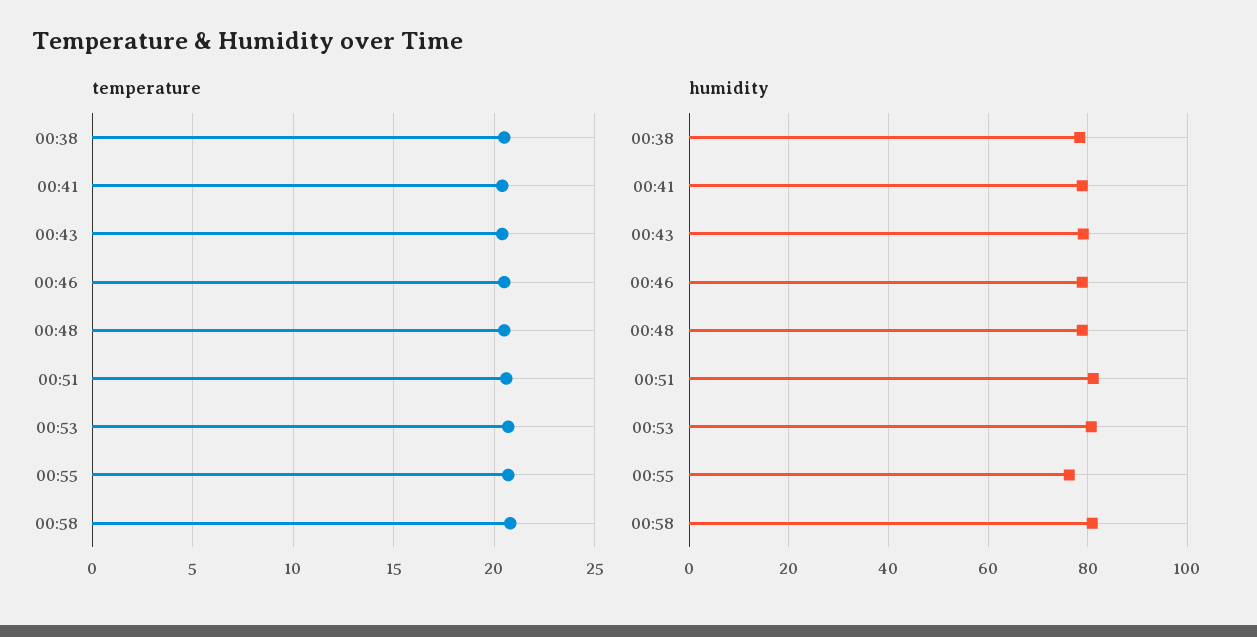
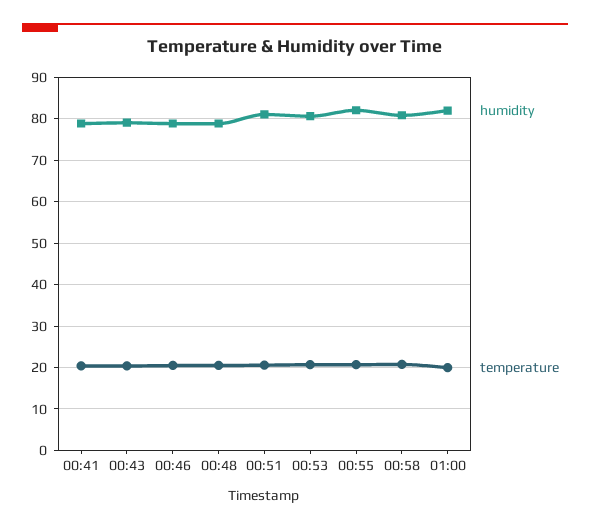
temperature, 00:38: 20.5 -> none
humidity, 00:38: 78 -> none
humidity, 00:55: 76 -> 82
humidity, 01:00: none -> 82
temperature, 01:00: none -> 20

